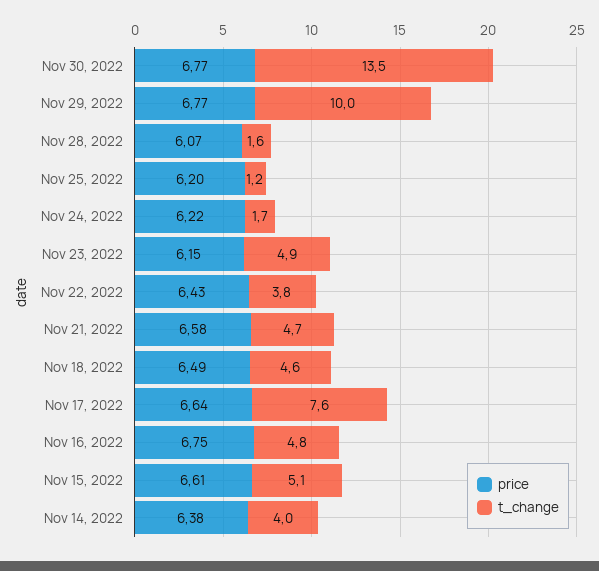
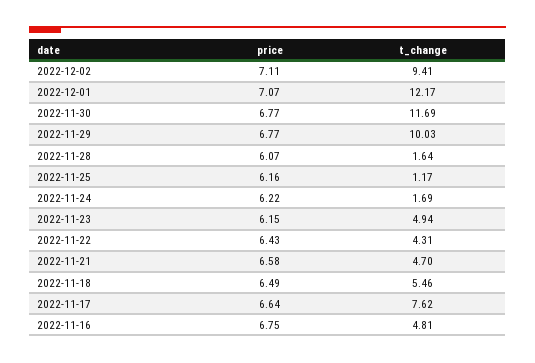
t_change, Nov 30, 2022: 13.5 -> 11.69
price, Nov 25, 2022: 6.2 -> 6.16
t_change, Nov 22, 2022: 3.8 -> 4.31
t_change, Nov 18, 2022: 4.6 -> 5.46
price, Nov 15, 2022: 6.61 -> none
t_change, Nov 15, 2022: 5.1 -> none
price, Nov 14, 2022: 6.38 -> none
t_change, Nov 14, 2022: 4 -> none
price, 2022-12-02: none -> 7.11
t_change, 2022-12-02: none -> 9.41
price, 2022-12-01: none -> 7.07
t_change, 2022-12-01: none -> 12.17

